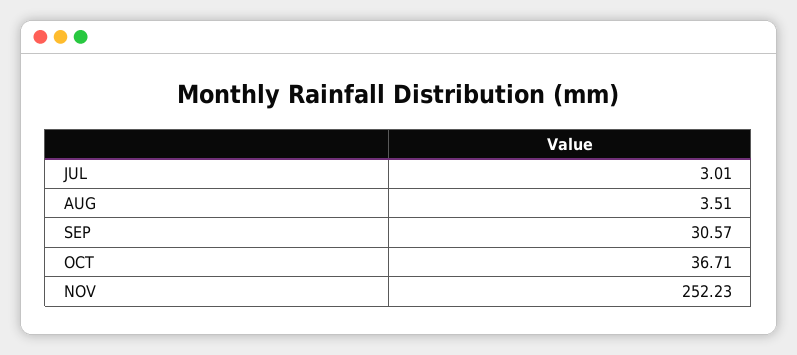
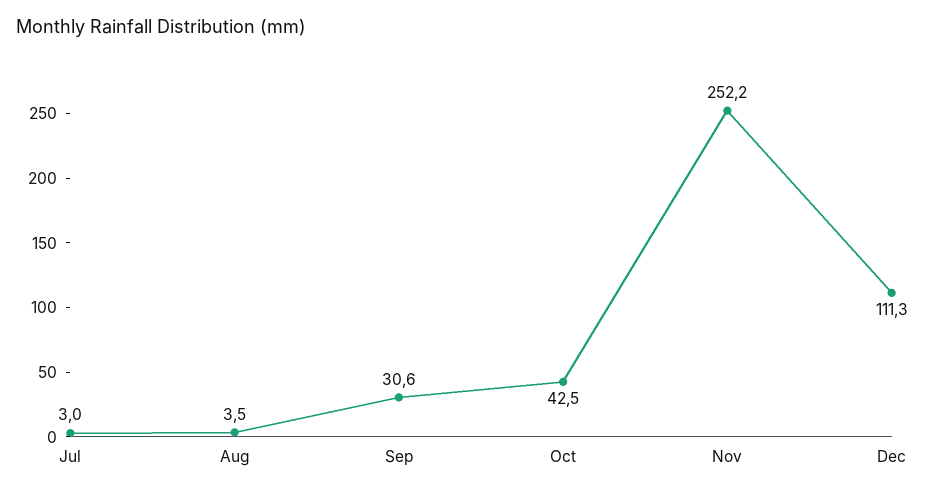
OCT: 36.71 -> 42.5
Dec: none -> 111.3

